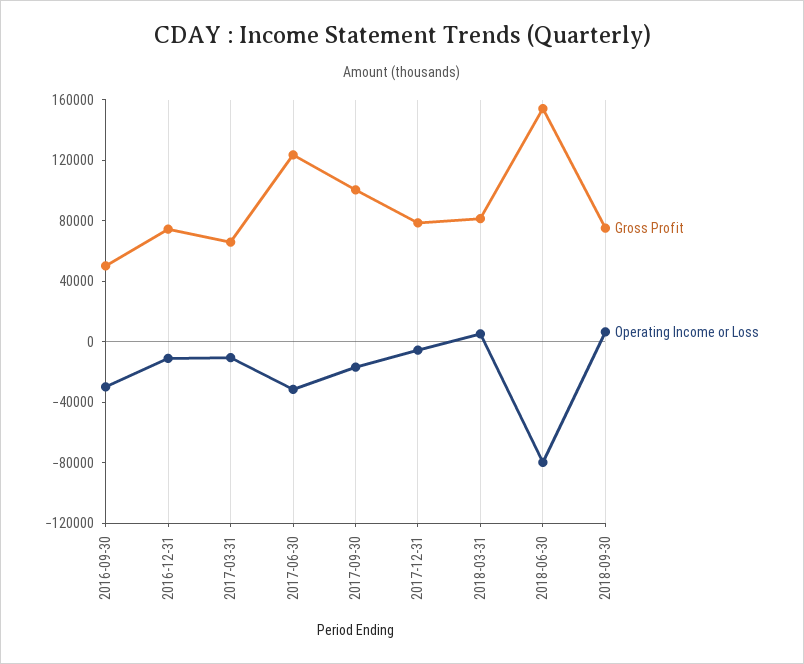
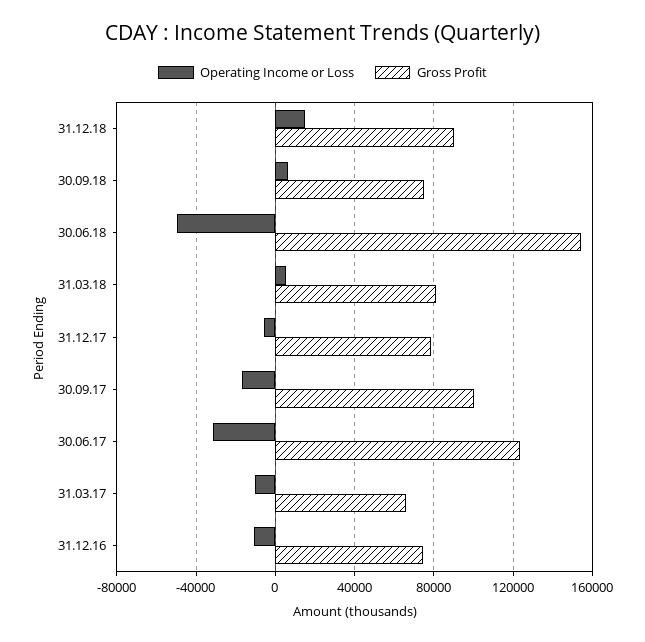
Gross Profit, 2016-09-30: 50000 -> none
Operating Income or Loss, 2016-09-30: -30000 -> none
Operating Income or Loss, 2018-06-30: -80000 -> -50000
Operating Income or Loss, 31.12.18: none -> 15000
Gross Profit, 31.12.18: none -> 90000

